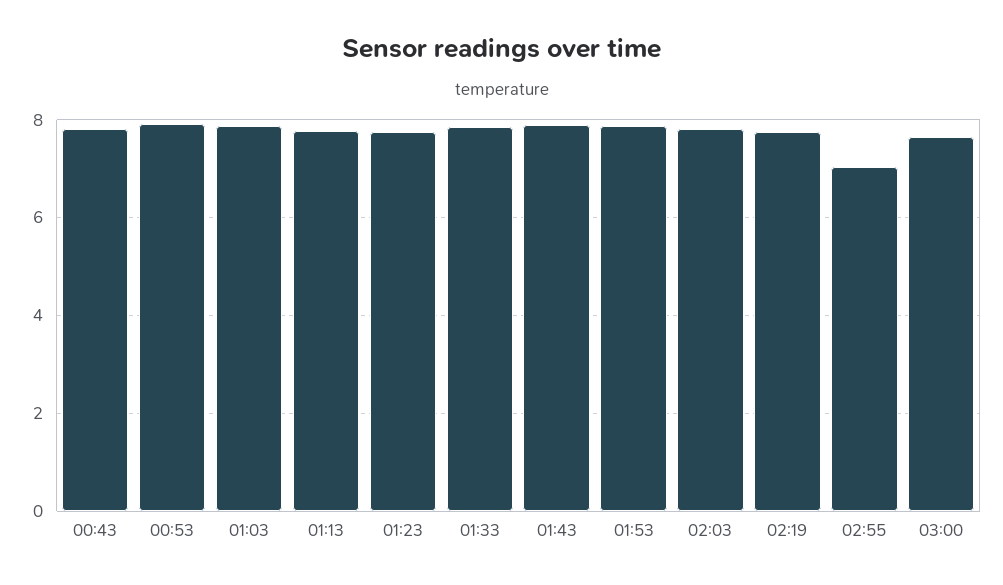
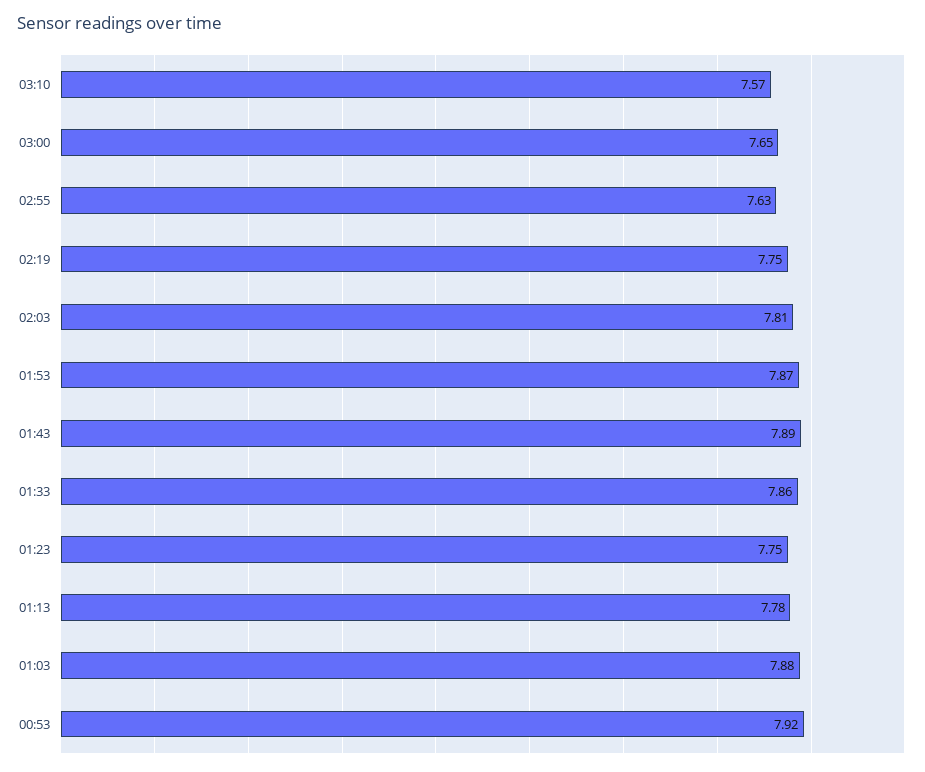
00:43: 7.8 -> none
02:55: 7 -> 7.63
03:10: none -> 7.57

